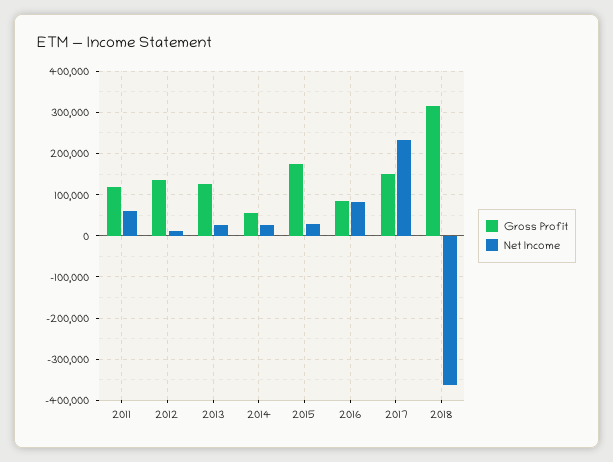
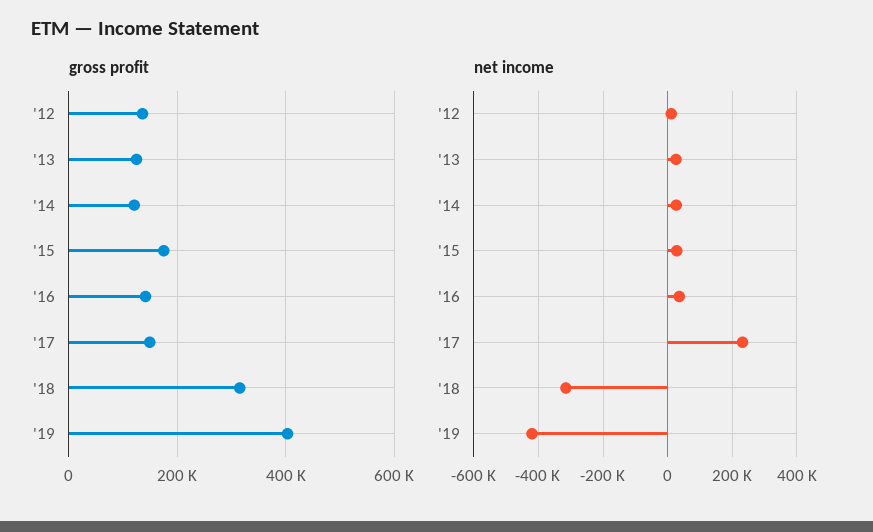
Gross Profit, 2011: 120000 -> none
Net Income, 2011: 60000 -> none
Gross Profit, 2014: 60000 -> 120000
Gross Profit, 2016: 80000 -> 140000
Net Income, 2016: 80000 -> 40000
Net Income, 2018: -360000 -> -320000
Gross Profit, '19: none -> 400000
Net Income, '19: none -> -420000

